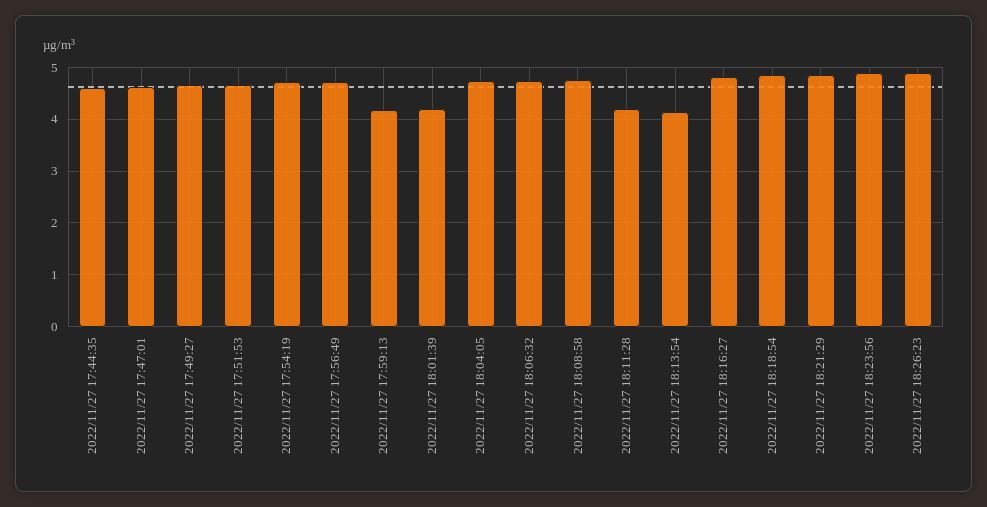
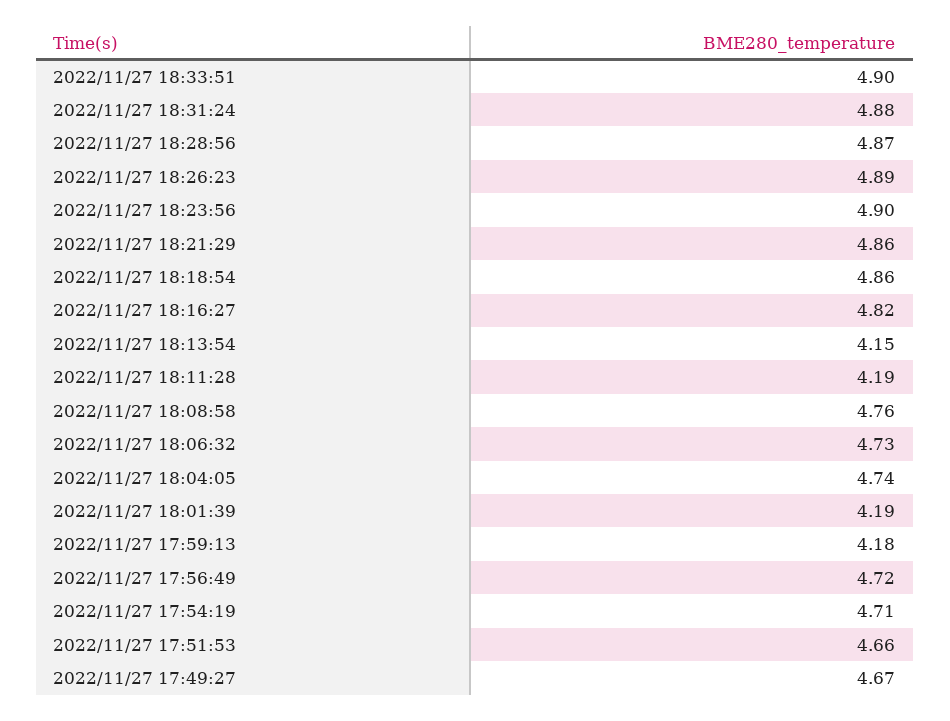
2022/11/27 17:44:35: 4.6 -> none
2022/11/27 17:47:01: 4.6 -> none
2022/11/27 18:33:51: none -> 4.9
2022/11/27 18:31:24: none -> 4.88
2022/11/27 18:28:56: none -> 4.87

